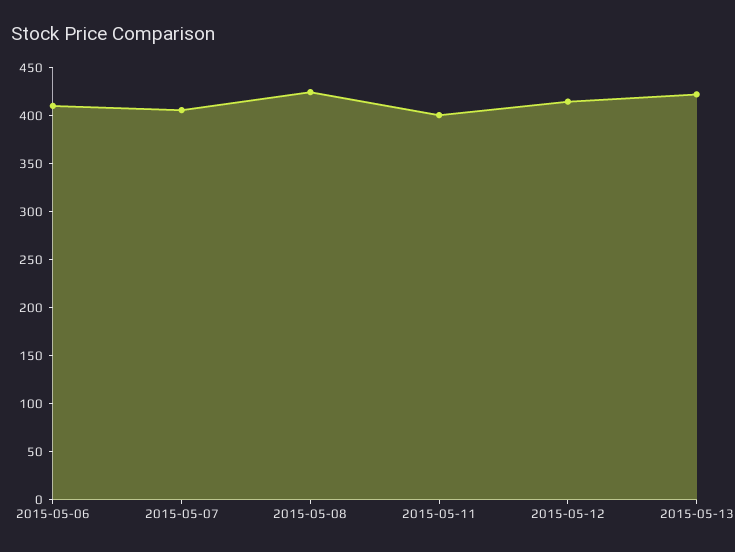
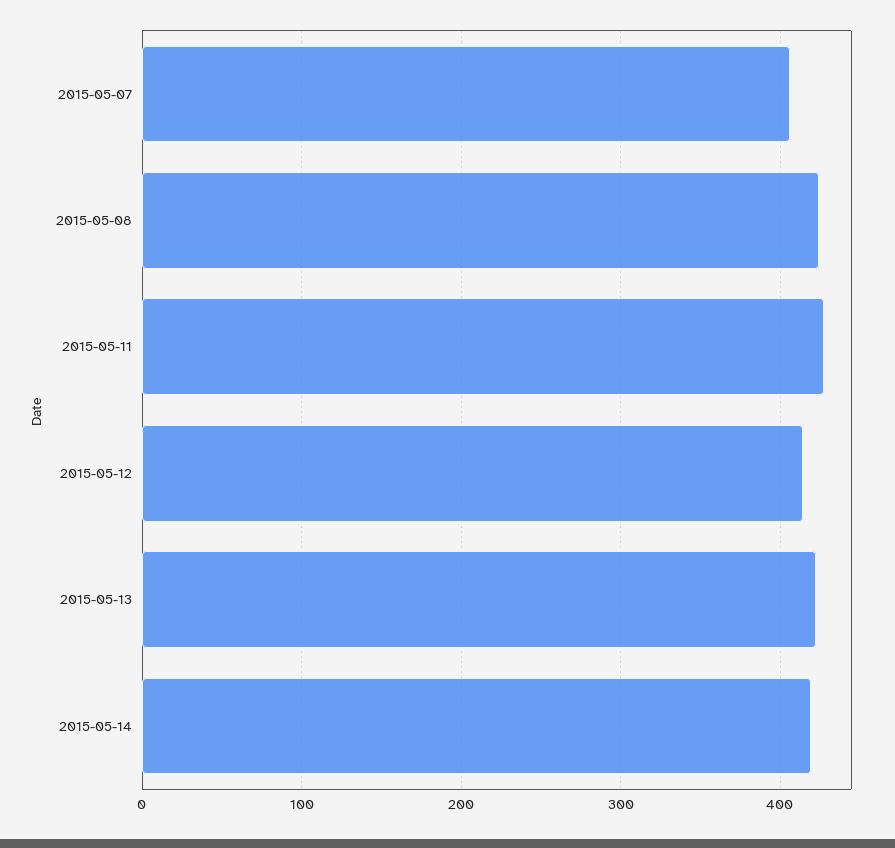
2015-05-06: 410 -> none
2015-05-11: 400 -> 430
2015-05-14: none -> 420

